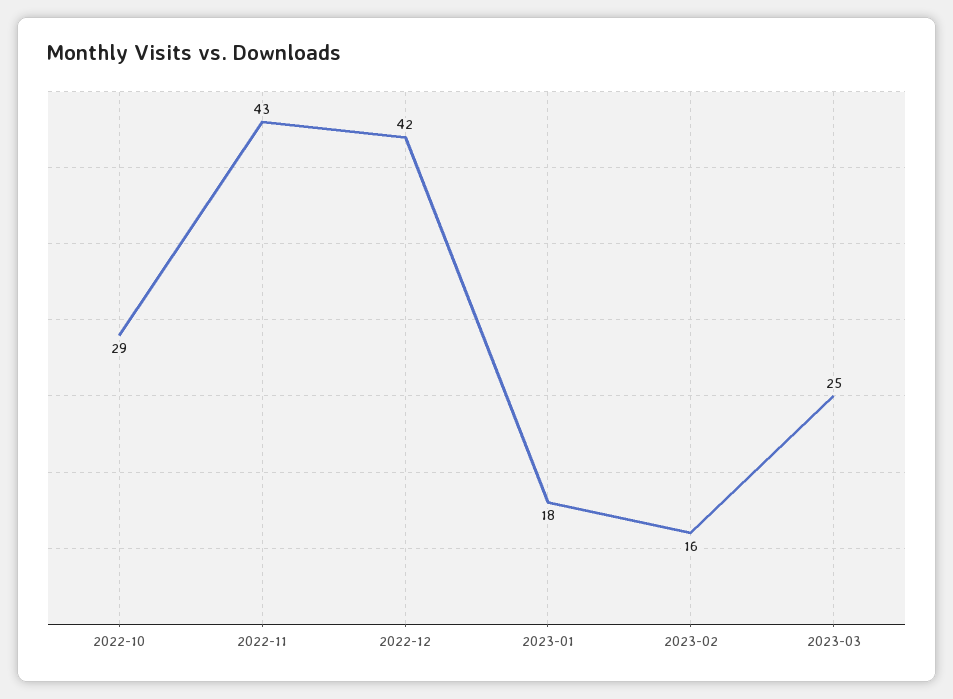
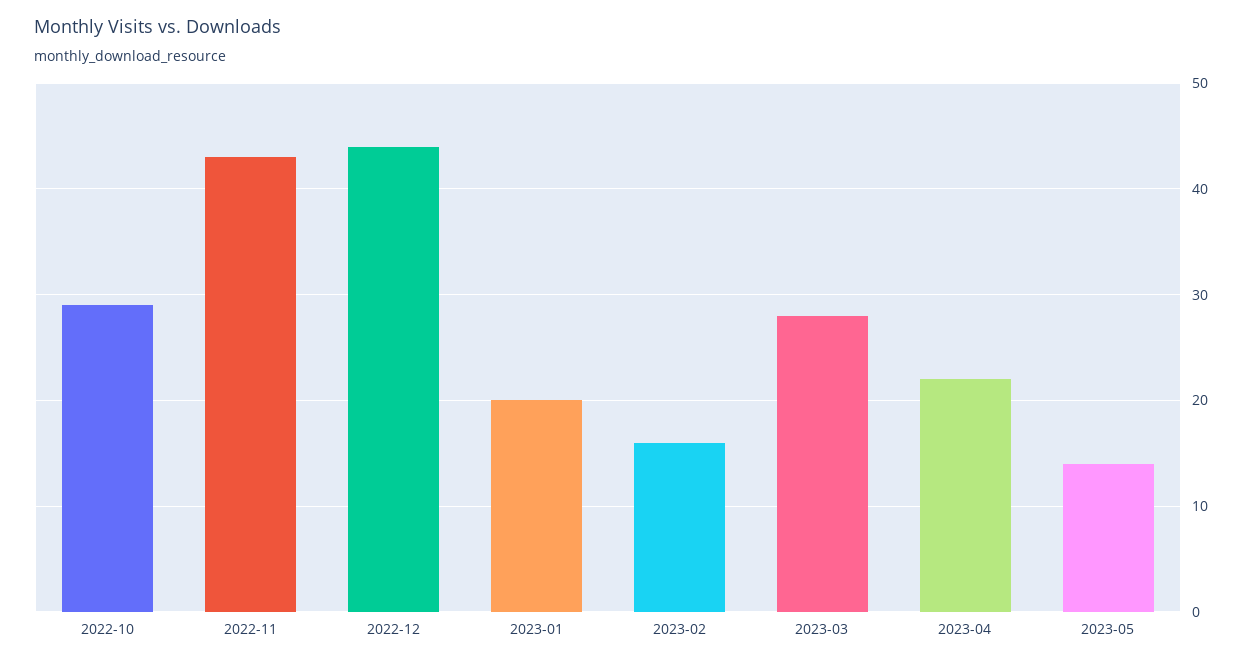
2022-12: 42 -> 44
2023-01: 18 -> 20
2023-03: 25 -> 28
2023-04: none -> 22
2023-05: none -> 14

